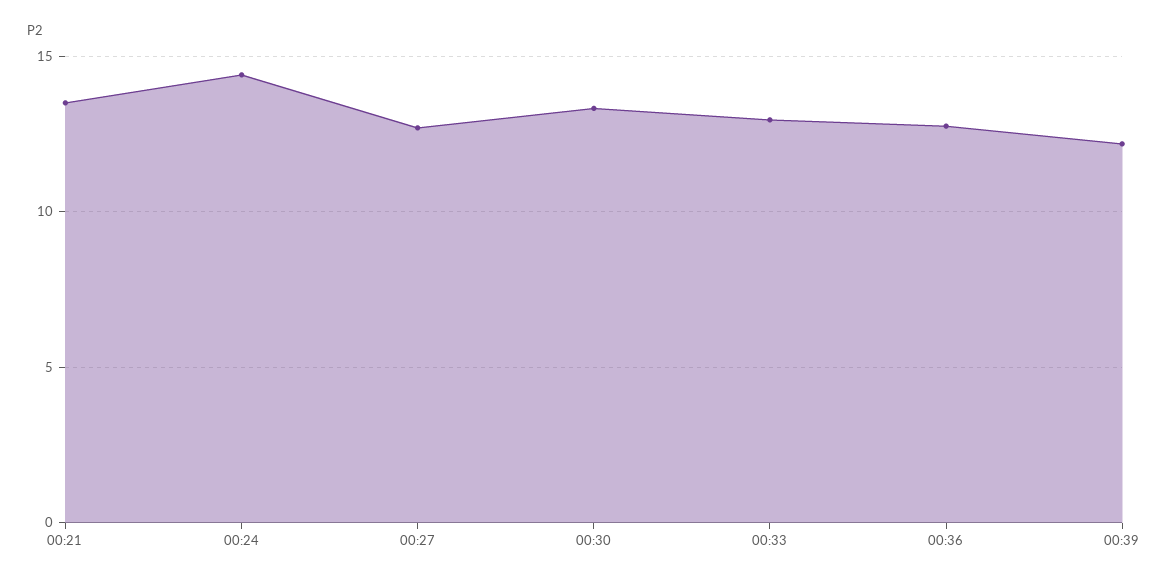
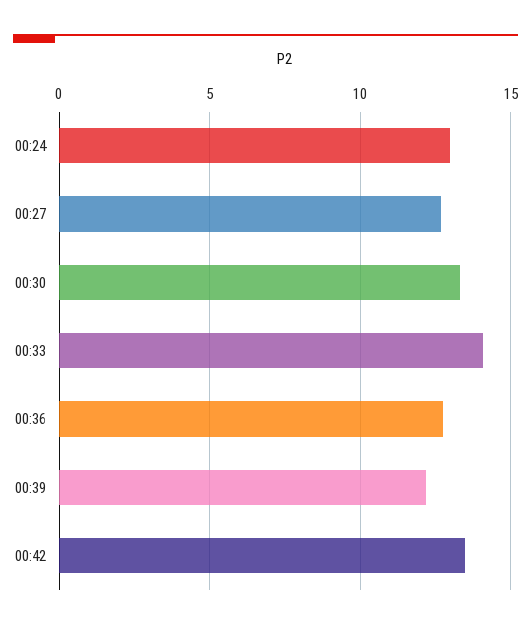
00:21: 13.5 -> none
00:24: 14.5 -> 13
00:33: 13 -> 14
00:42: none -> 13.5

